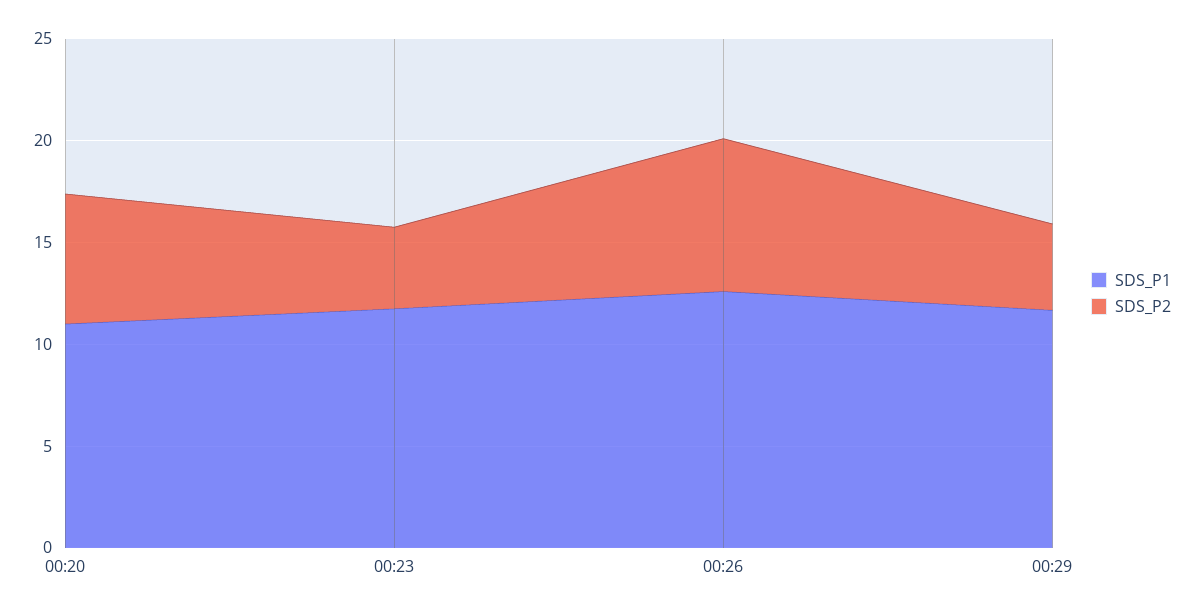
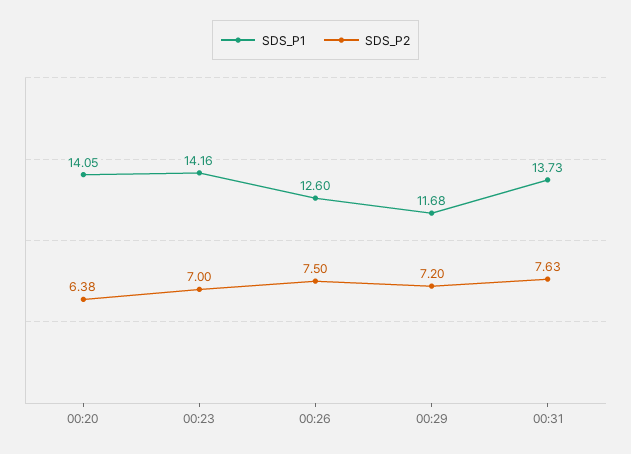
SDS_P1, 00:20: 11 -> 14.05
SDS_P1, 00:23: 12 -> 14.16
SDS_P2, 00:23: 4 -> 7
SDS_P2, 00:29: 4 -> 7.2
SDS_P1, 00:31: none -> 13.73
SDS_P2, 00:31: none -> 7.63

